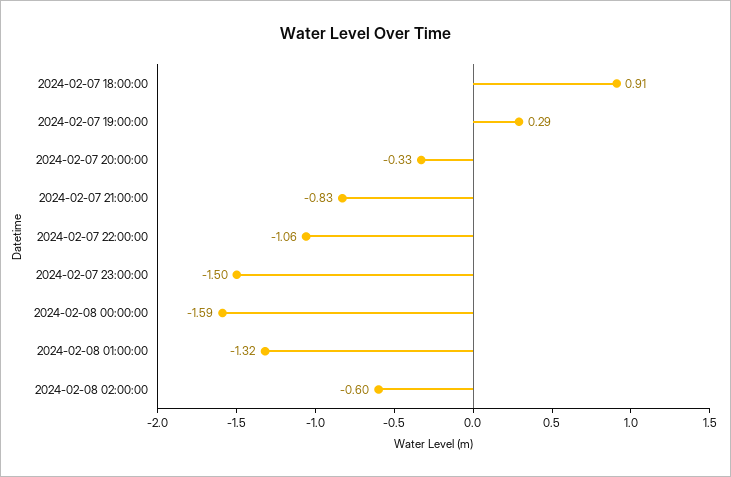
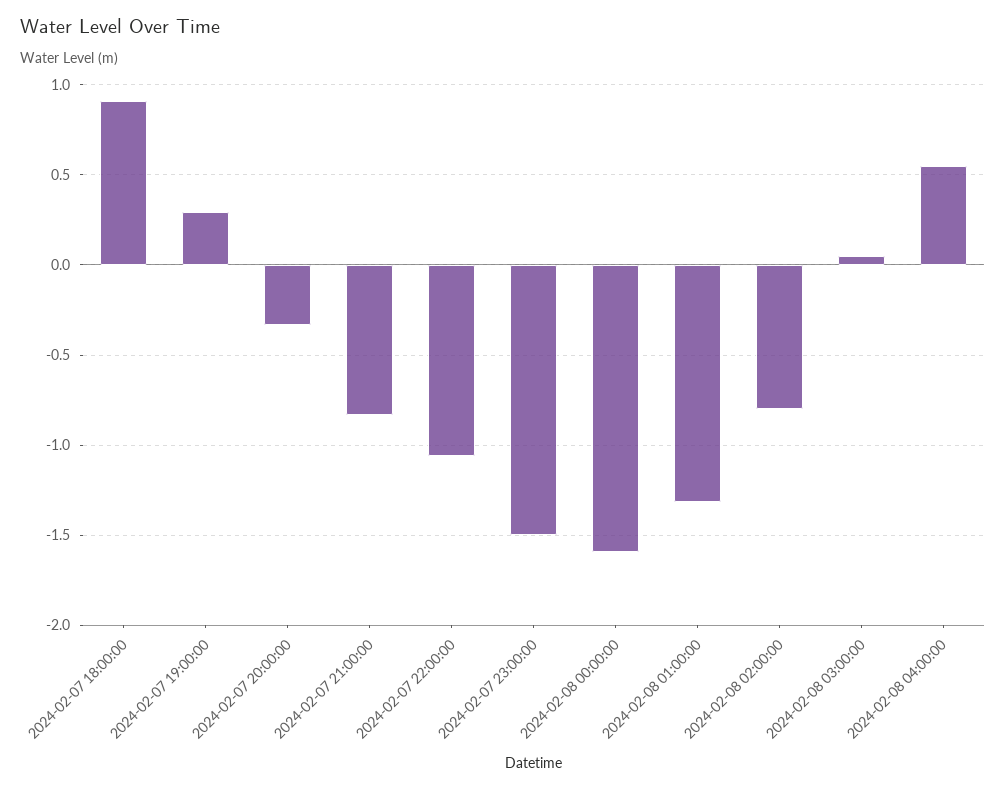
2024-02-08 02:00:00: -0.6 -> -0.8
2024-02-08 03:00:00: none -> 0.05
2024-02-08 04:00:00: none -> 0.55

